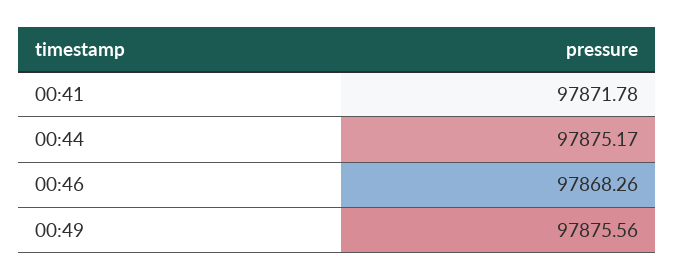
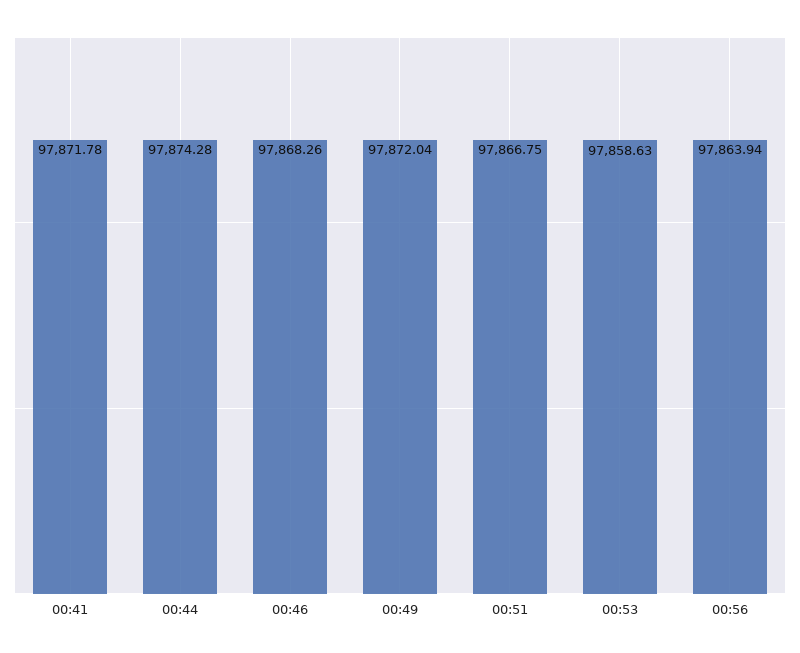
00:44: 97875.17 -> 97874.28
00:49: 97875.56 -> 97872.04
00:51: none -> 97866.75
00:53: none -> 97858.63
00:56: none -> 97863.94

